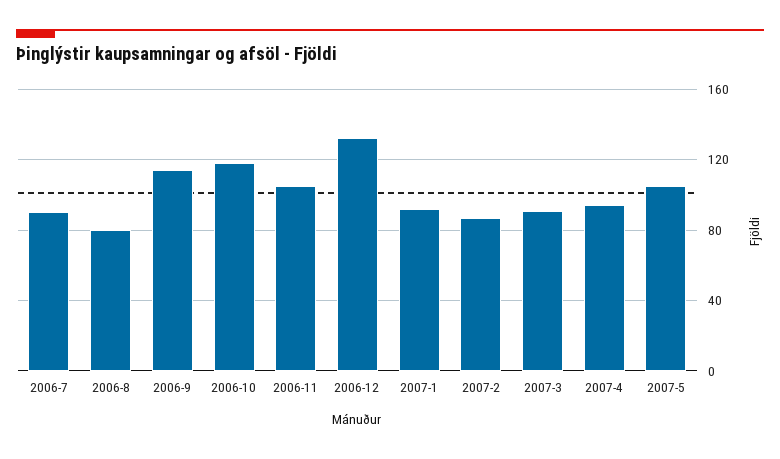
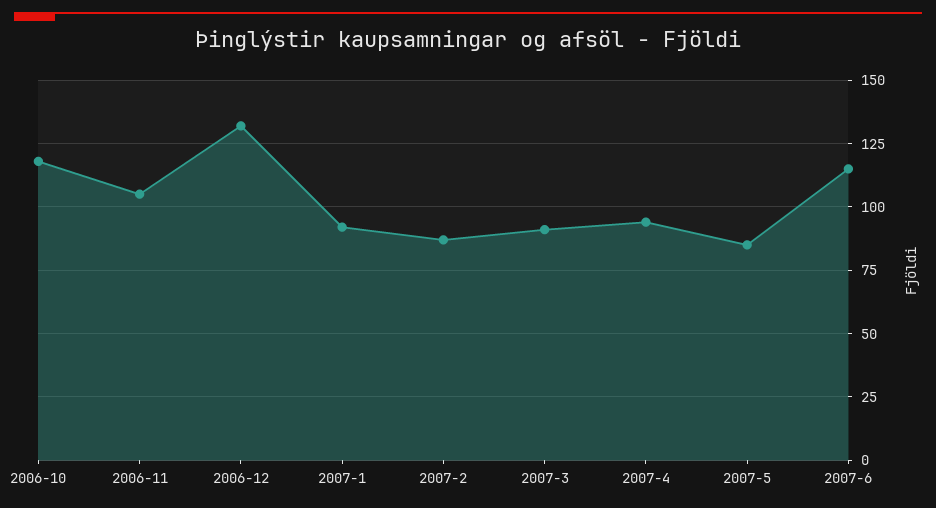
2006-7: 90 -> none
2006-8: 80 -> none
2006-9: 115 -> none
2007-5: 105 -> 85
2007-6: none -> 115

